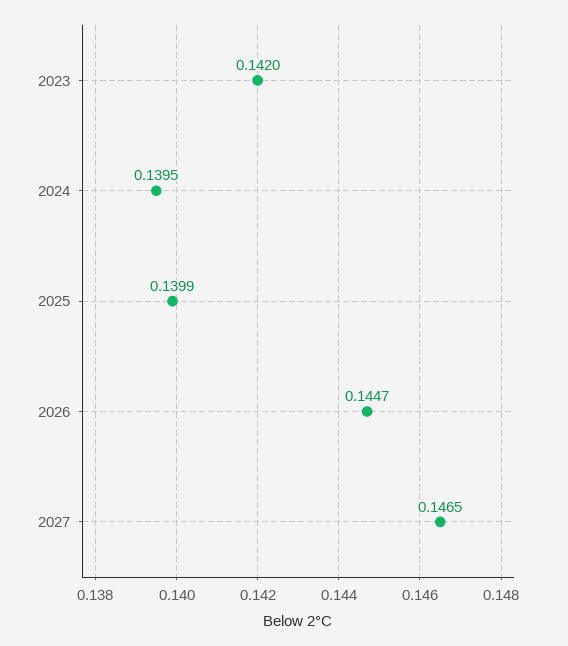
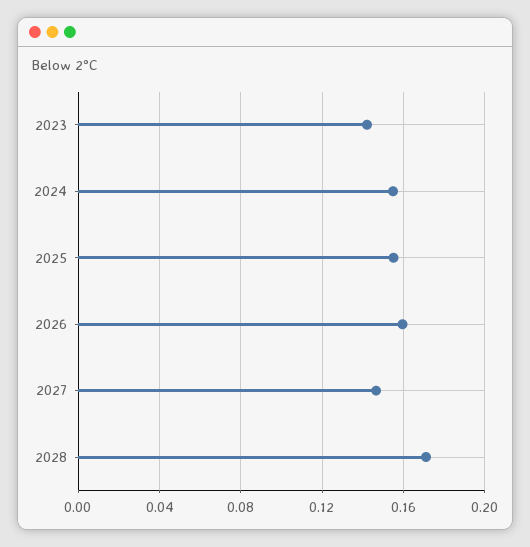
2024: 0.1395 -> 0.155
2025: 0.1399 -> 0.155
2026: 0.1447 -> 0.16
2028: none -> 0.17

